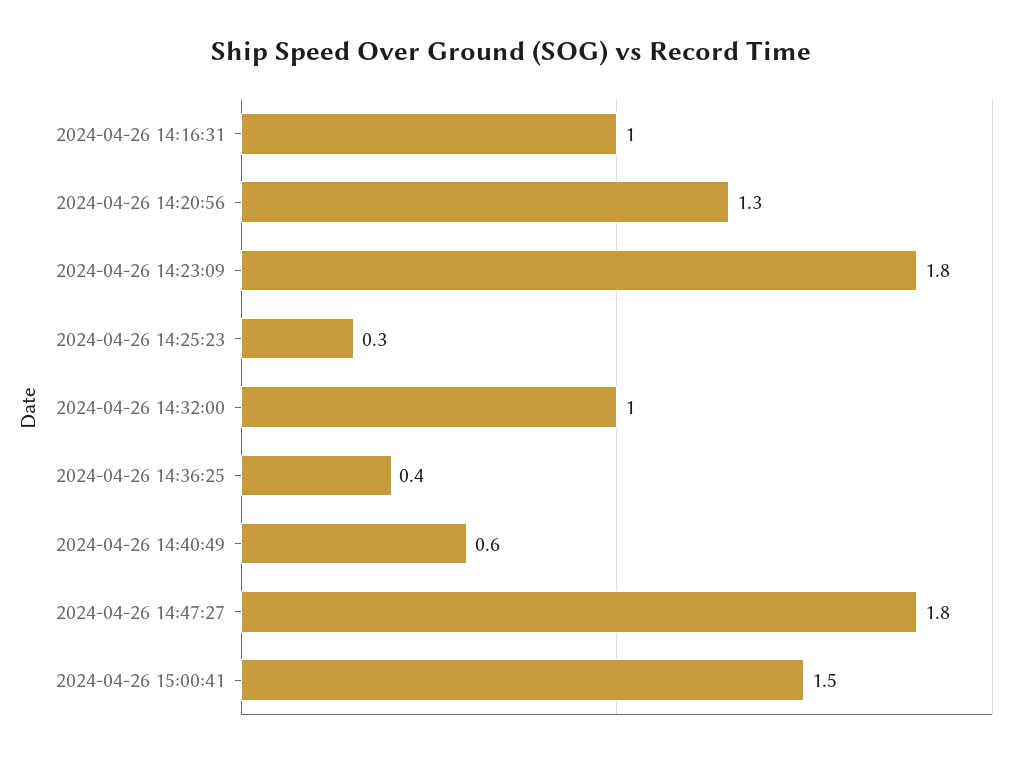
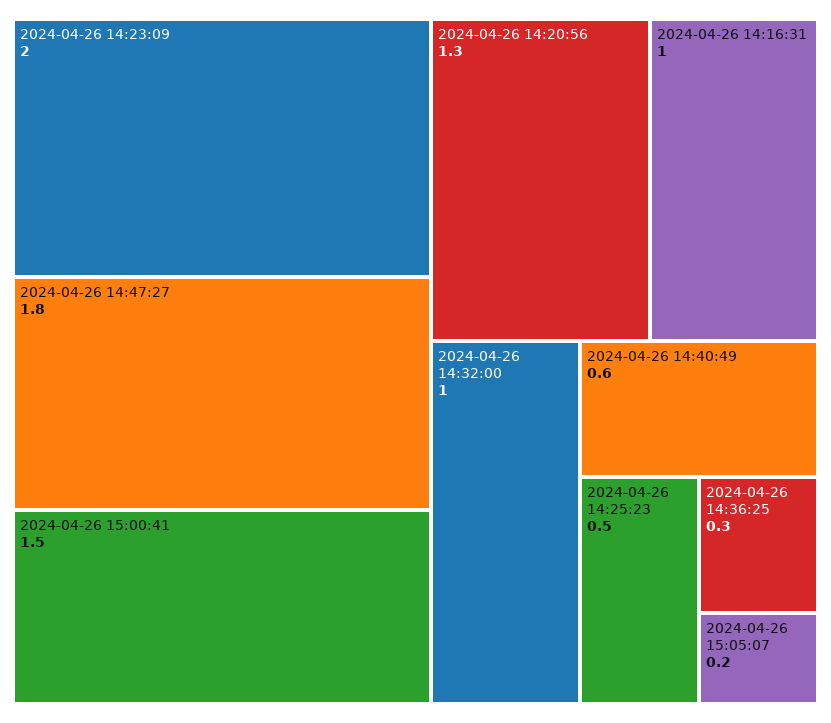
2024-04-26 14:23:09: 1.8 -> 2
2024-04-26 14:25:23: 0.3 -> 0.5
2024-04-26 14:36:25: 0.4 -> 0.3
2024-04-26 15:05:07: none -> 0.2

